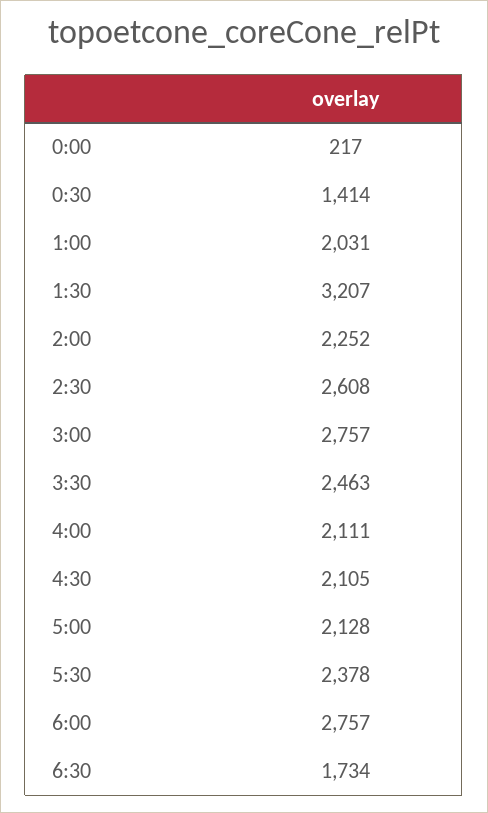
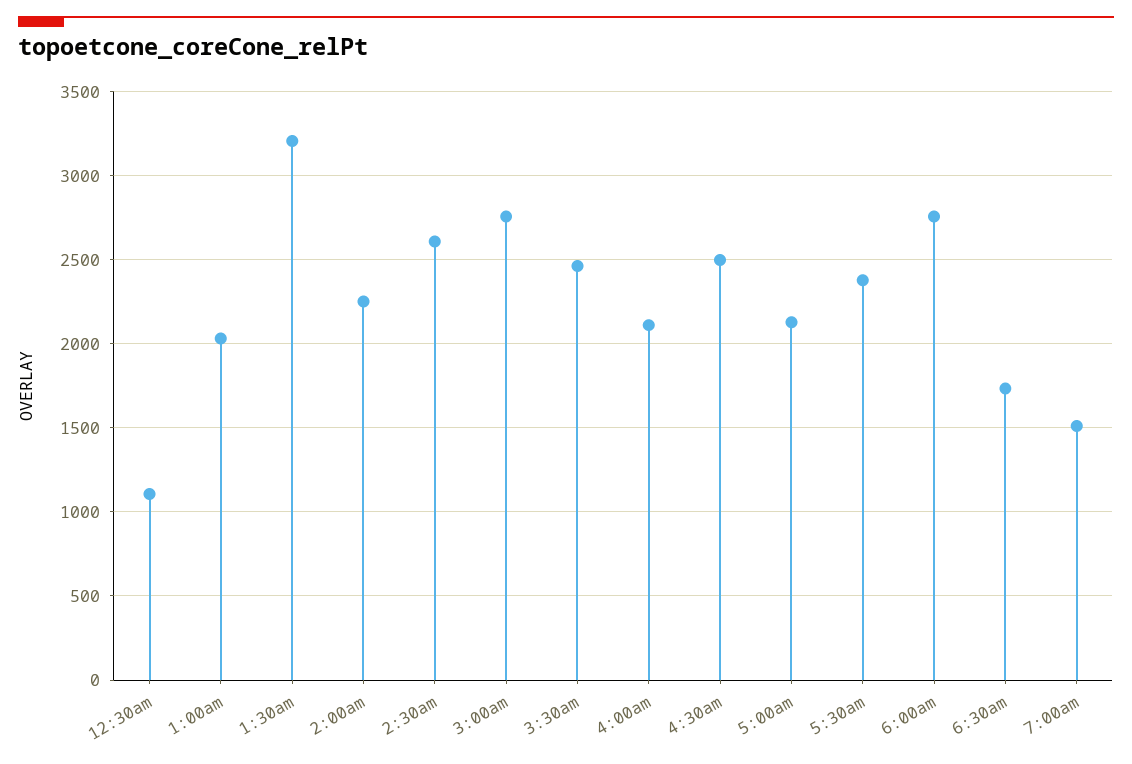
0:00: 217 -> none
0:30: 1414 -> 1100
4:30: 2105 -> 2500
7:00am: none -> 1500

